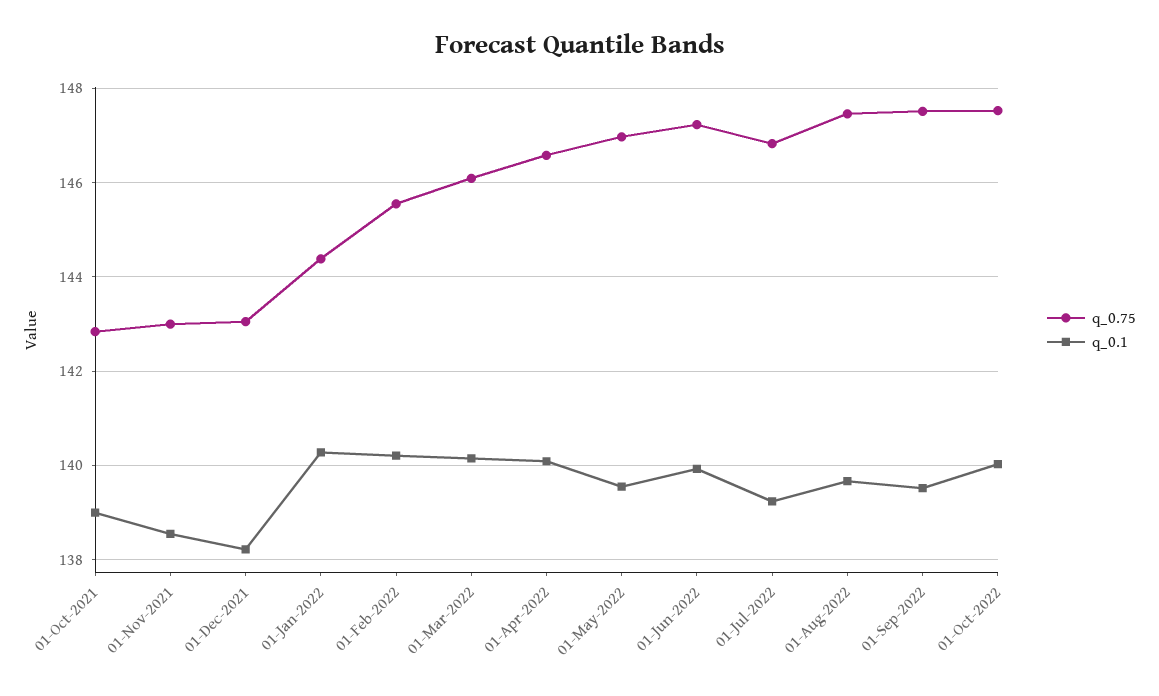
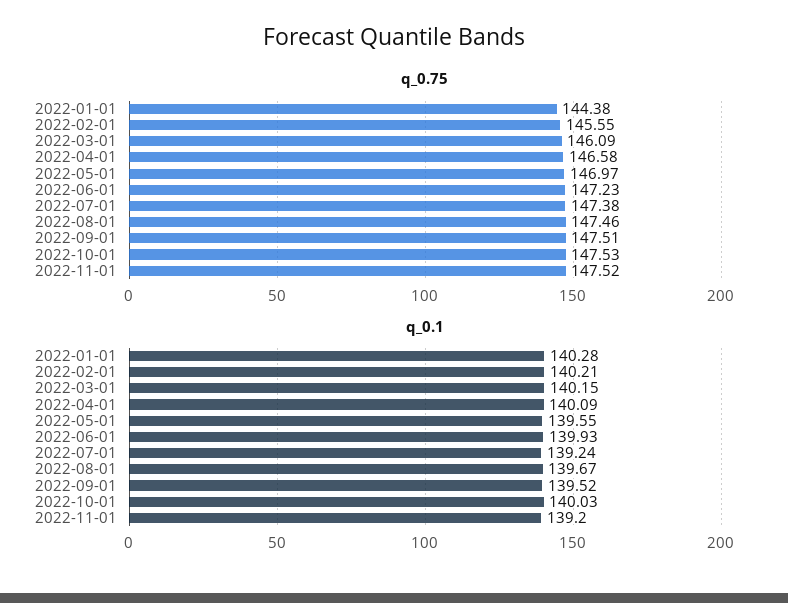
q_0.75, 01-Oct-2021: 142.8 -> none
q_0.1, 01-Oct-2021: 139 -> none
q_0.75, 01-Nov-2021: 143 -> none
q_0.1, 01-Nov-2021: 138.6 -> none
q_0.75, 01-Dec-2021: 143 -> none
q_0.1, 01-Dec-2021: 138.2 -> none
q_0.75, 01-Jul-2022: 146.8 -> 147.38
q_0.75, 2022-11-01: none -> 147.52
q_0.1, 2022-11-01: none -> 139.2

